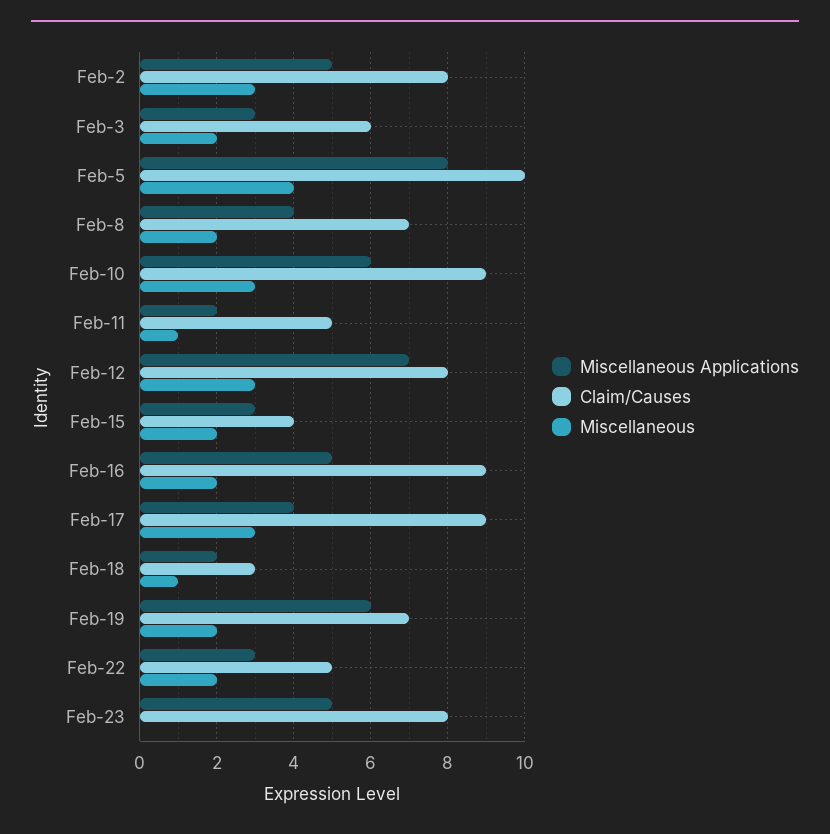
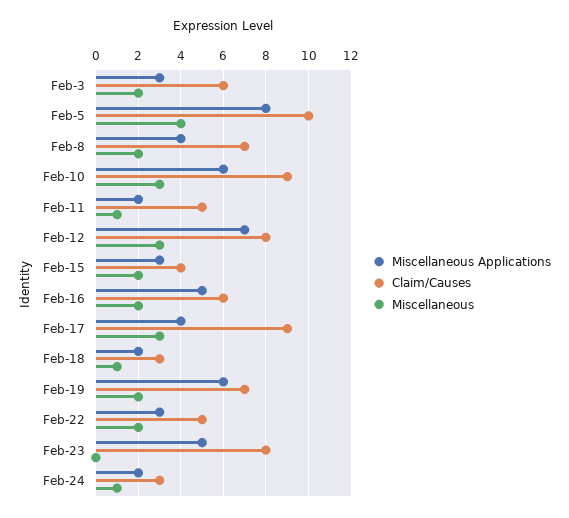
Miscellaneous Applications, Feb-2: 5 -> none
Claim/Causes, Feb-2: 8 -> none
Miscellaneous, Feb-2: 3 -> none
Claim/Causes, Feb-16: 9 -> 6
Miscellaneous Applications, Feb-24: none -> 2
Claim/Causes, Feb-24: none -> 3
Miscellaneous, Feb-24: none -> 1

